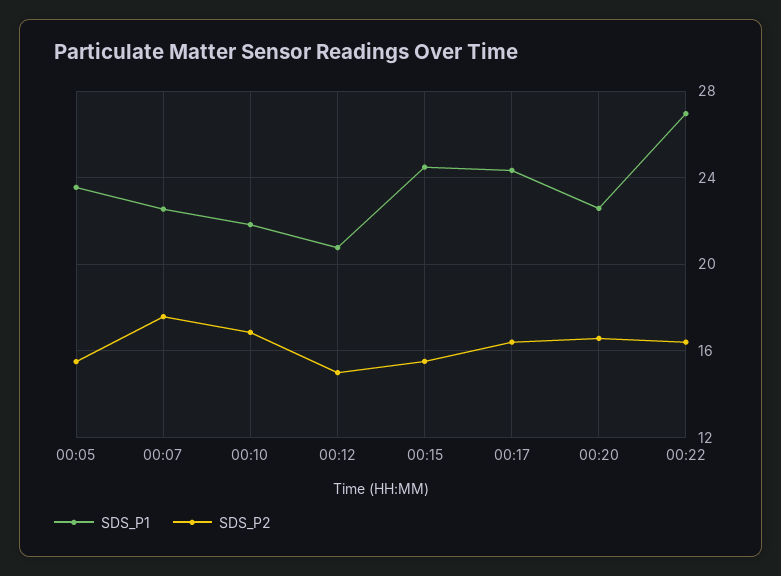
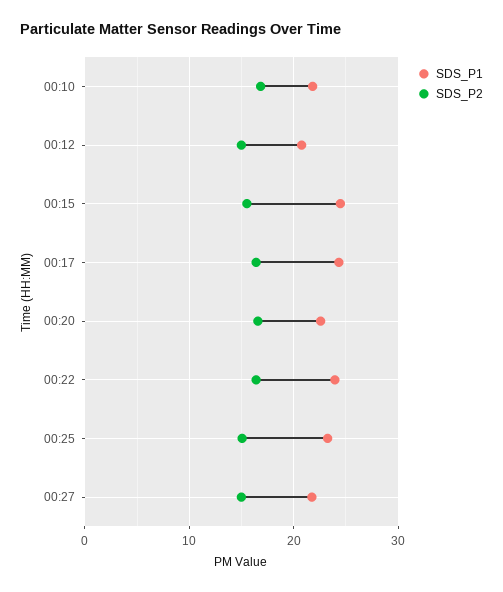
SDS_P1, 00:05: 23.5 -> none
SDS_P2, 00:05: 15.5 -> none
SDS_P1, 00:07: 22.5 -> none
SDS_P2, 00:07: 17.5 -> none
SDS_P1, 00:22: 27 -> 24
SDS_P1, 00:25: none -> 23
SDS_P2, 00:25: none -> 15
SDS_P1, 00:27: none -> 22
SDS_P2, 00:27: none -> 15

